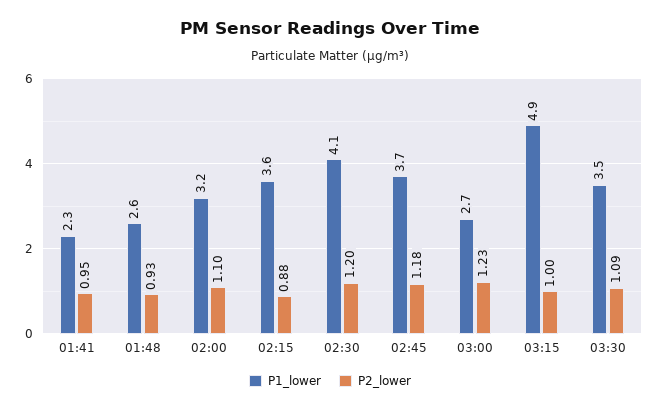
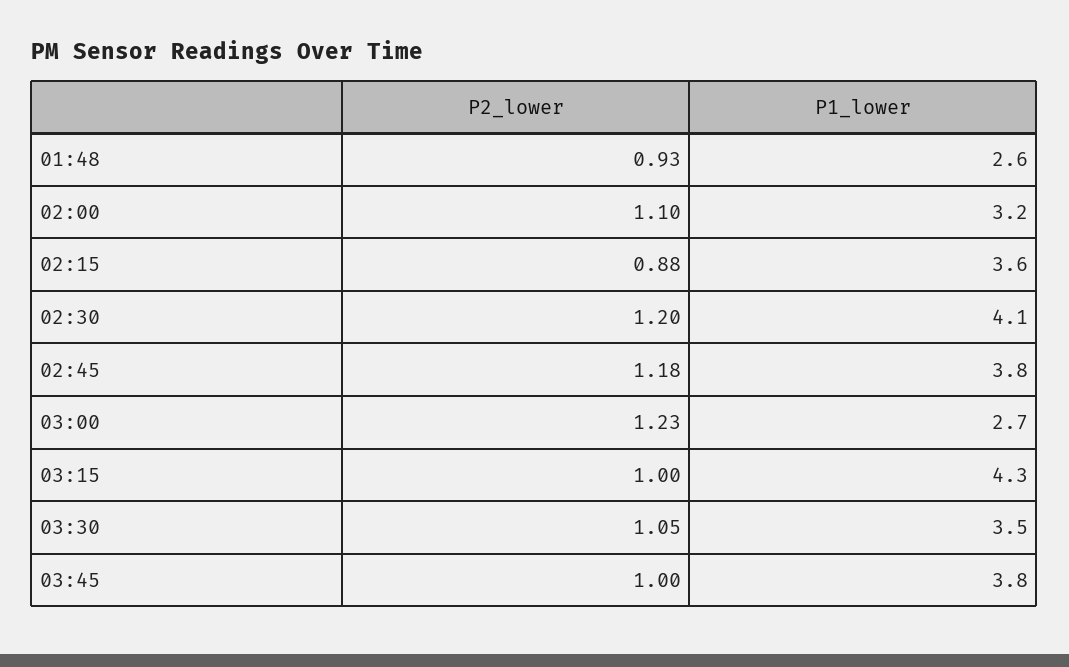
P1_lower, 01:41: 2.3 -> none
P2_lower, 01:41: 0.95 -> none
P1_lower, 02:45: 3.7 -> 3.8
P1_lower, 03:15: 4.9 -> 4.3
P2_lower, 03:30: 1.09 -> 1.05
P2_lower, 03:45: none -> 1
P1_lower, 03:45: none -> 3.8

